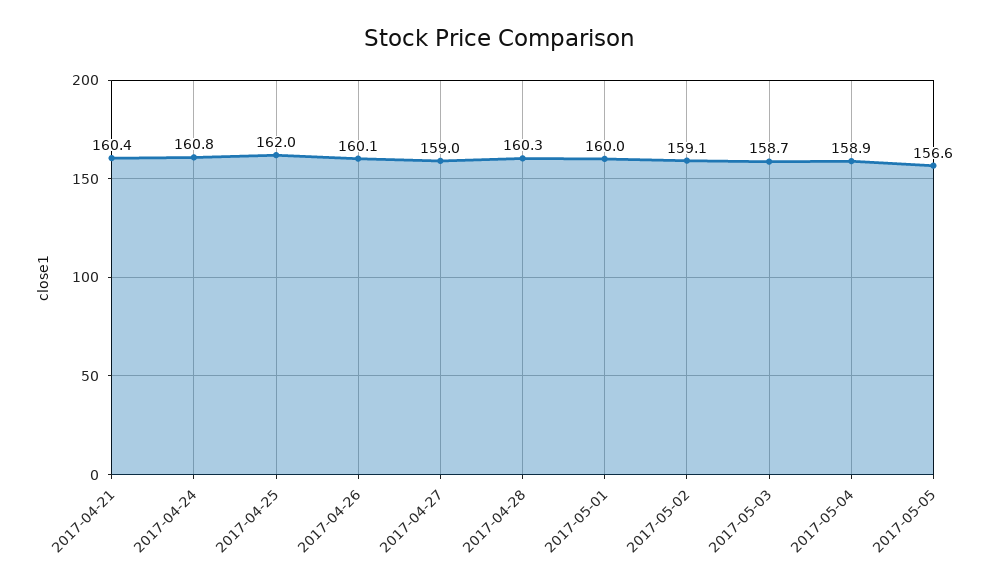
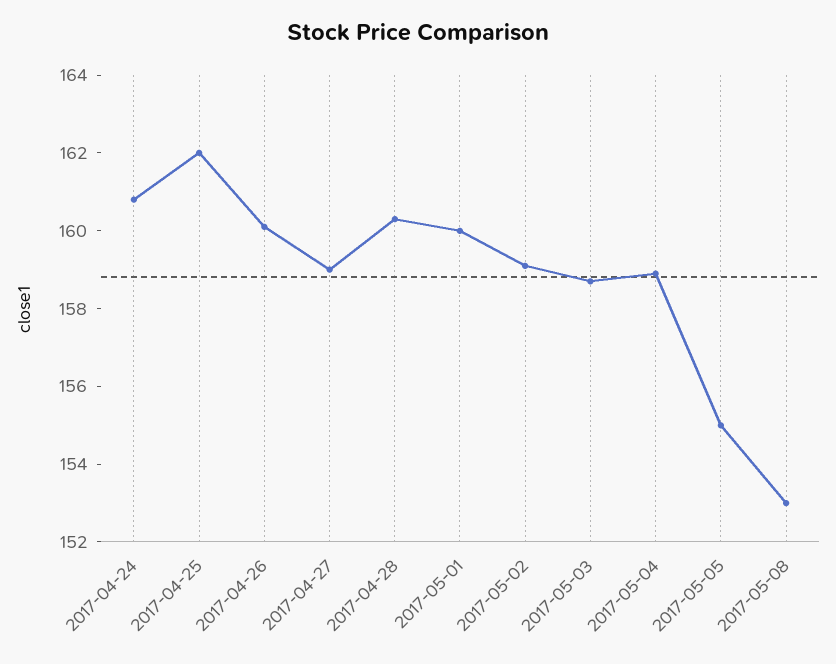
2017-04-21: 160.4 -> none
2017-05-05: 156.6 -> 155
2017-05-08: none -> 153

